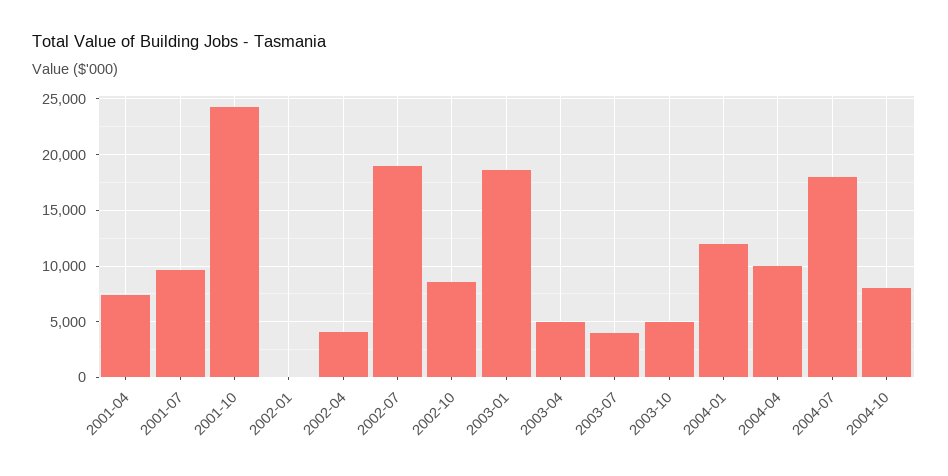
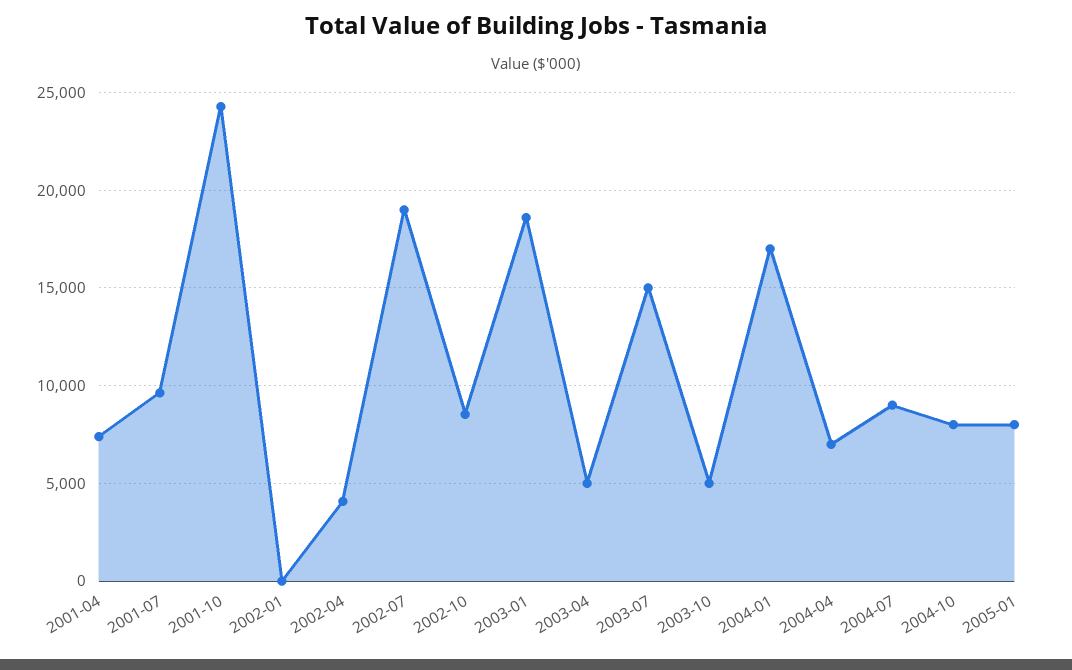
2003-07: 4000 -> 15000
2004-01: 12000 -> 17000
2004-04: 10000 -> 7000
2004-07: 18000 -> 9000
2005-01: none -> 8000

